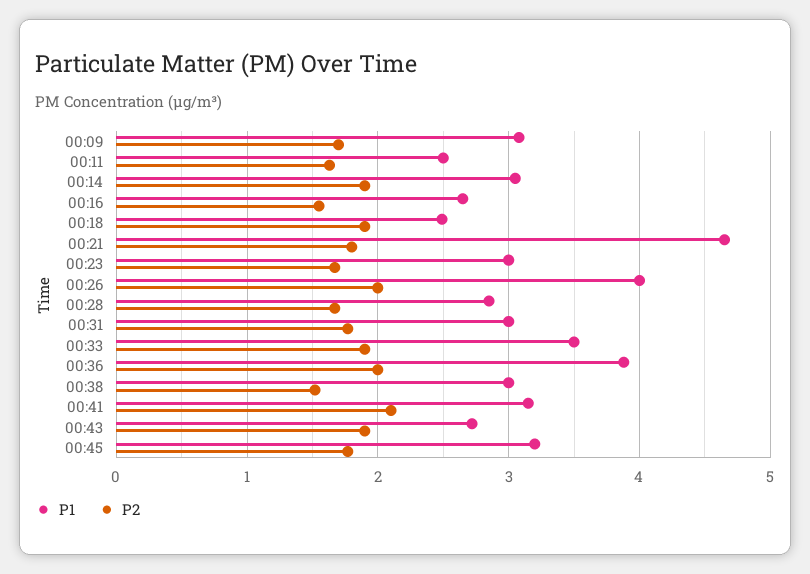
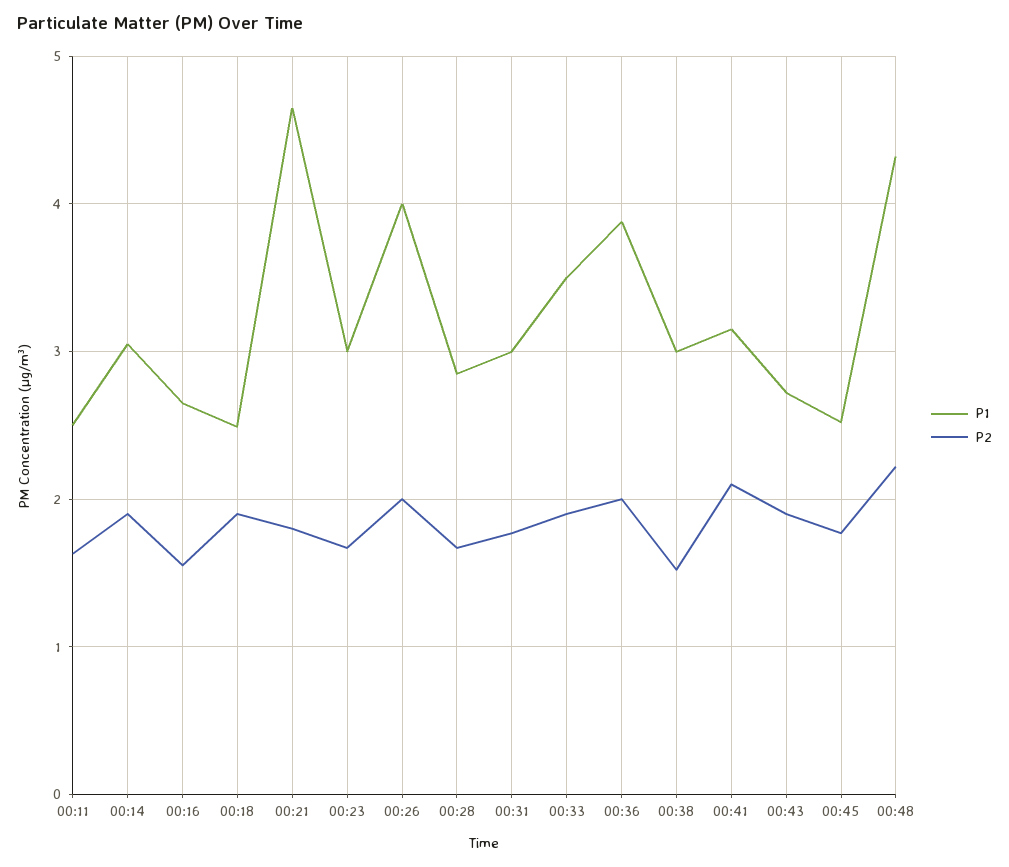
P1, 00:09: 3.1 -> none
P2, 00:09: 1.7 -> none
P1, 00:45: 3.2 -> 2.5
P1, 00:48: none -> 4.3
P2, 00:48: none -> 2.2

